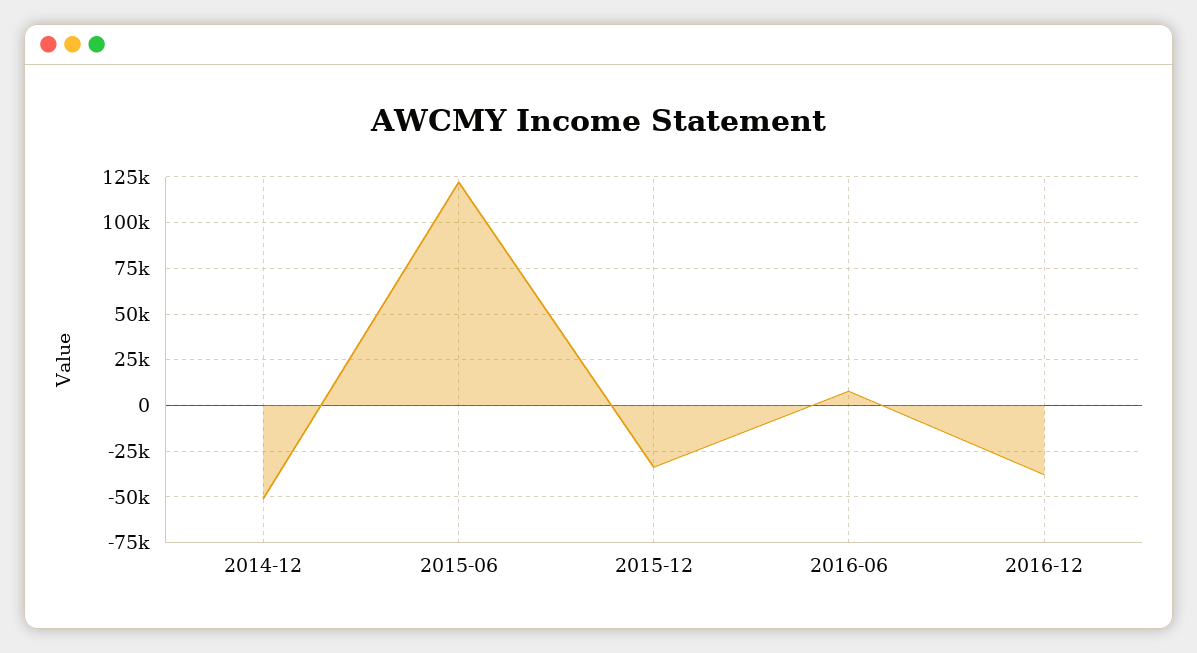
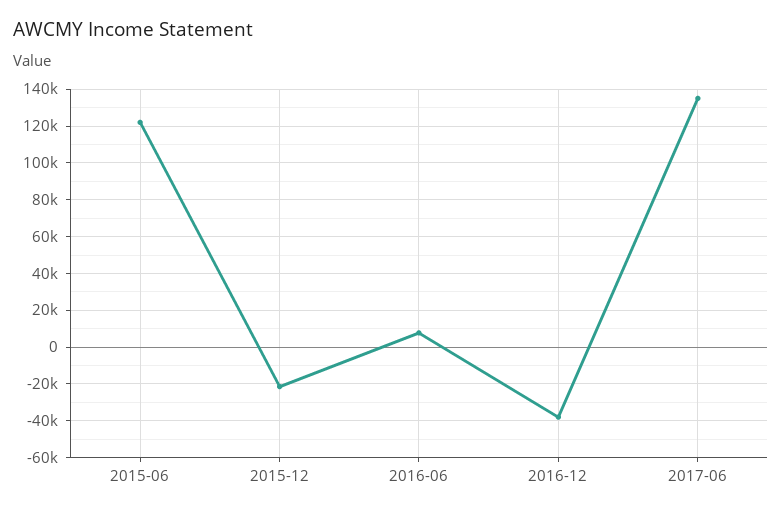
2014-12: -50000 -> none
2015-12: -35000 -> -20000
2017-06: none -> 135000

